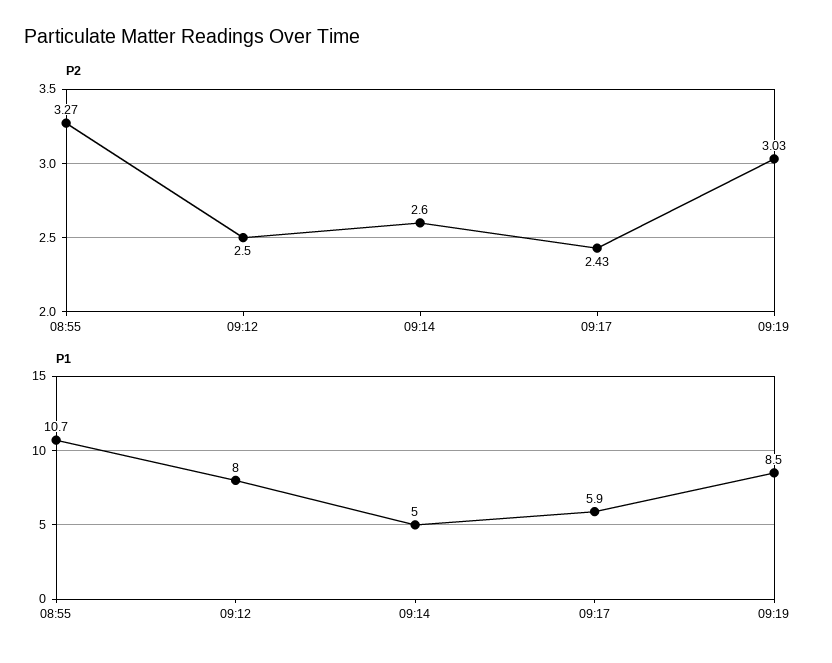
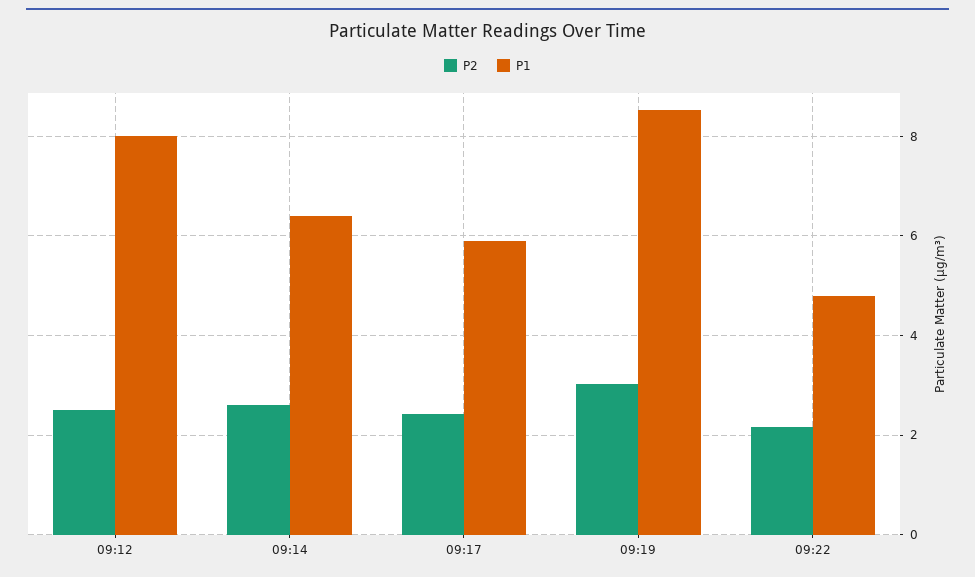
P2, 08:55: 3.27 -> none
P1, 08:55: 10.7 -> none
P1, 09:14: 5 -> 6.4
P2, 09:22: none -> 2.2
P1, 09:22: none -> 4.8

